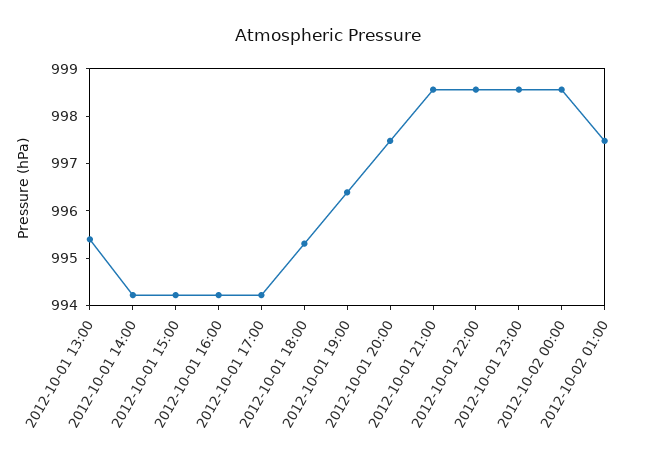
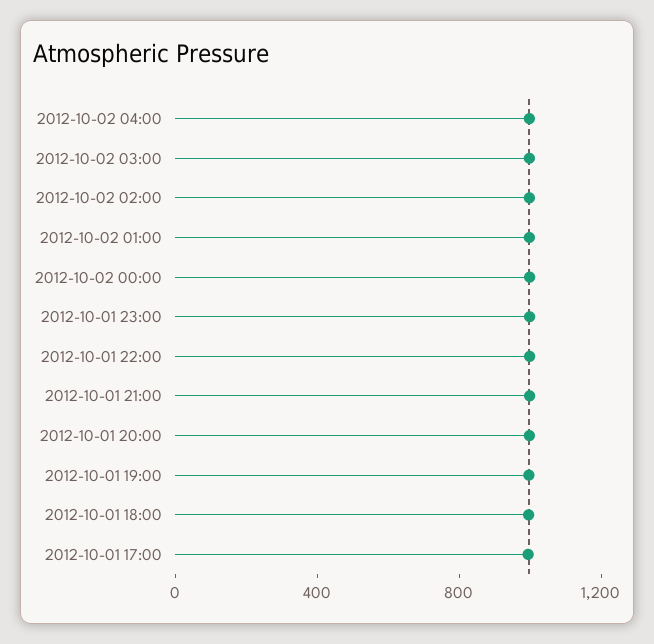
2012-10-01 13:00: 995.4 -> none
2012-10-01 14:00: 994.2 -> none
2012-10-01 15:00: 994.2 -> none
2012-10-01 16:00: 994.2 -> none
2012-10-02 04:00: none -> 1000
2012-10-02 03:00: none -> 1000
2012-10-02 02:00: none -> 1000

